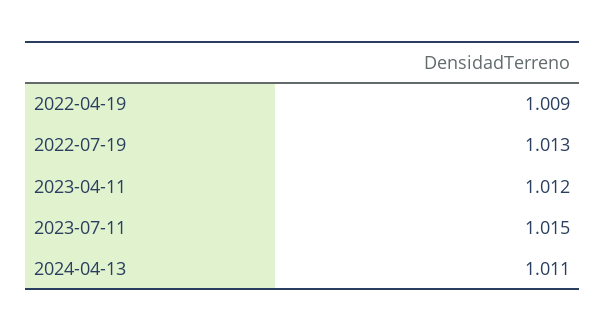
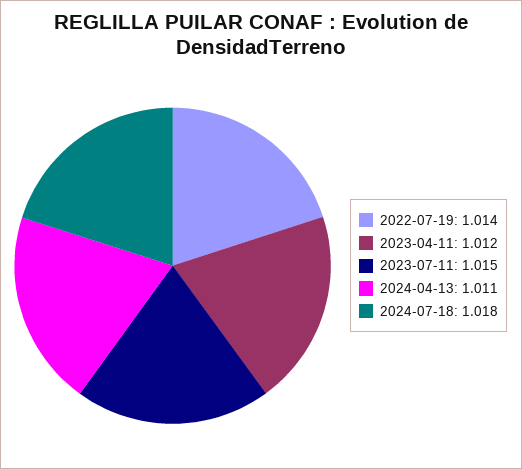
2022-04-19: 1.009 -> none
2022-07-19: 1.013 -> 1.014
2024-07-18: none -> 1.018

